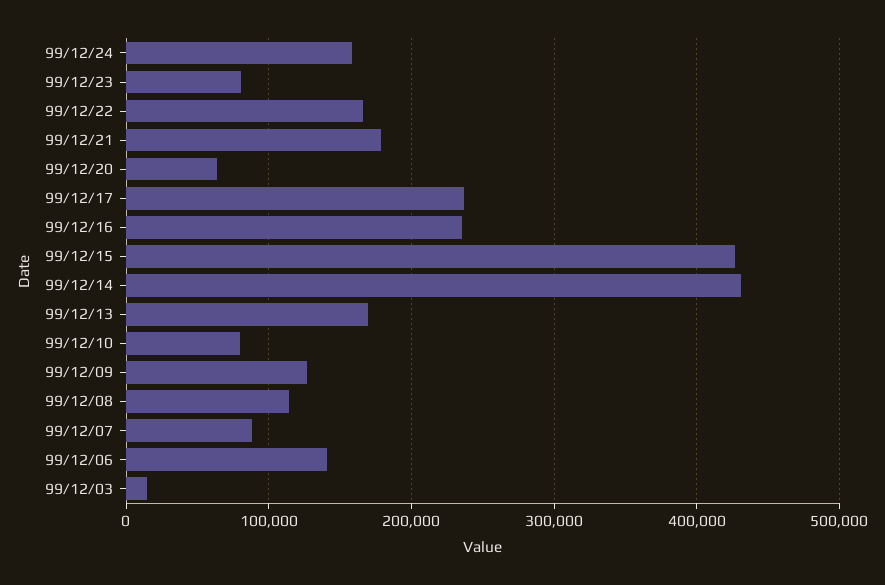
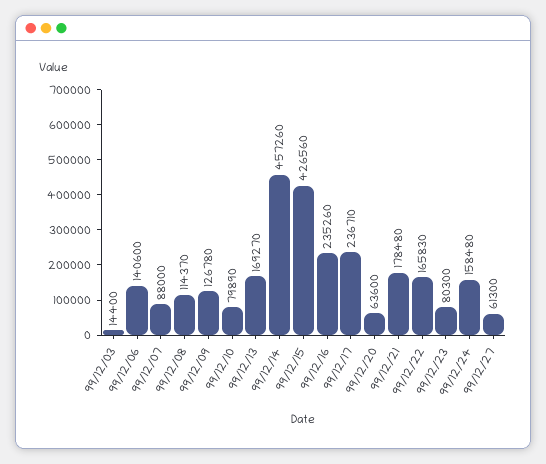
99/12/14: 430000 -> 457260
99/12/27: none -> 61300

